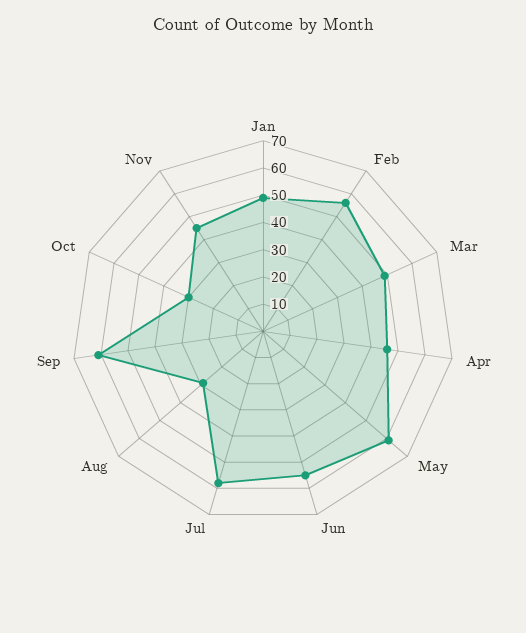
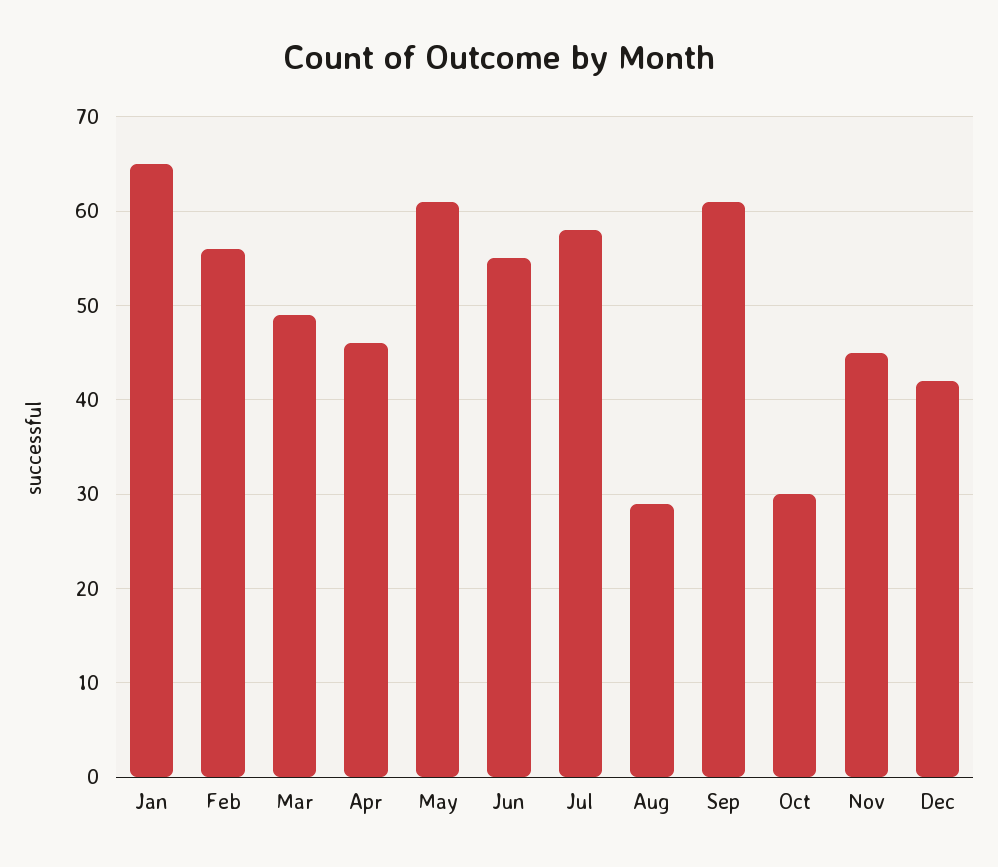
Jan: 50 -> 65
Dec: none -> 42

